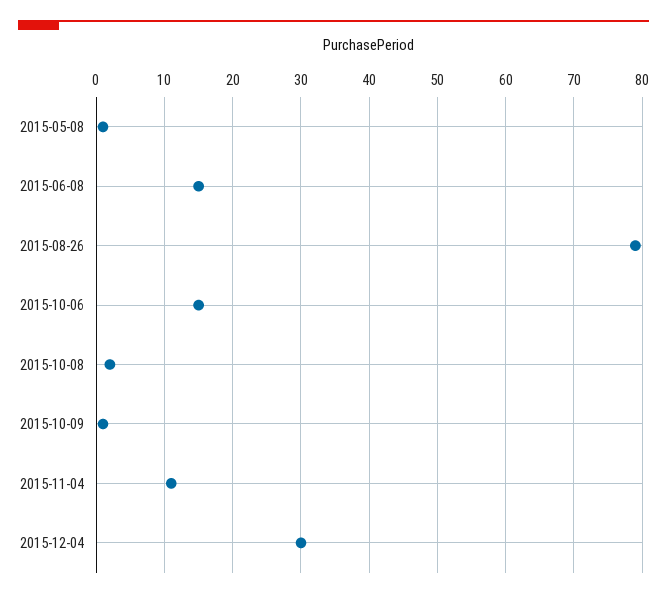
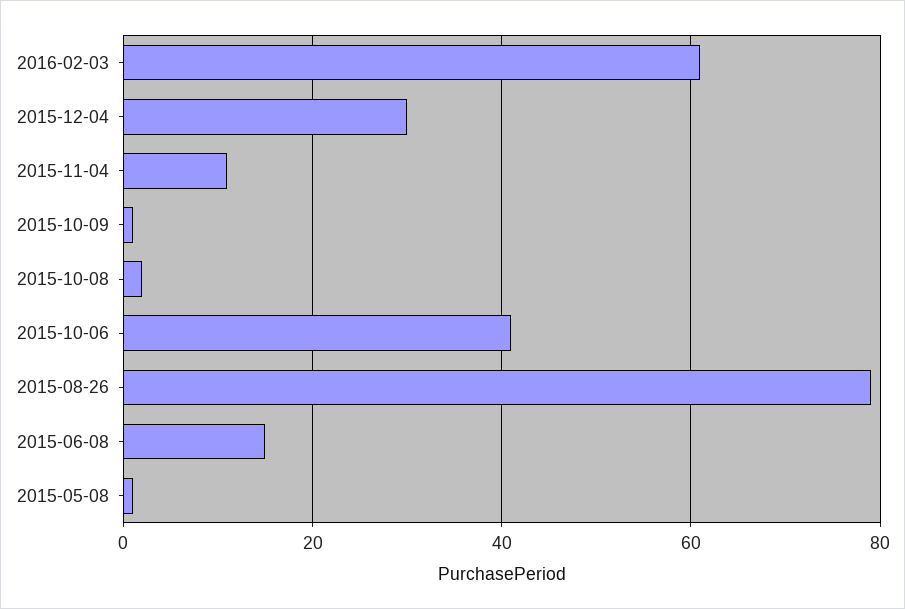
2015-10-06: 15 -> 40
2016-02-03: none -> 60

